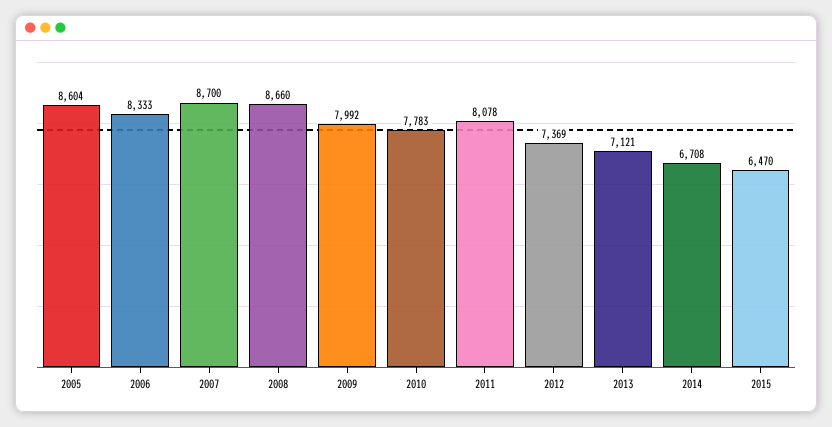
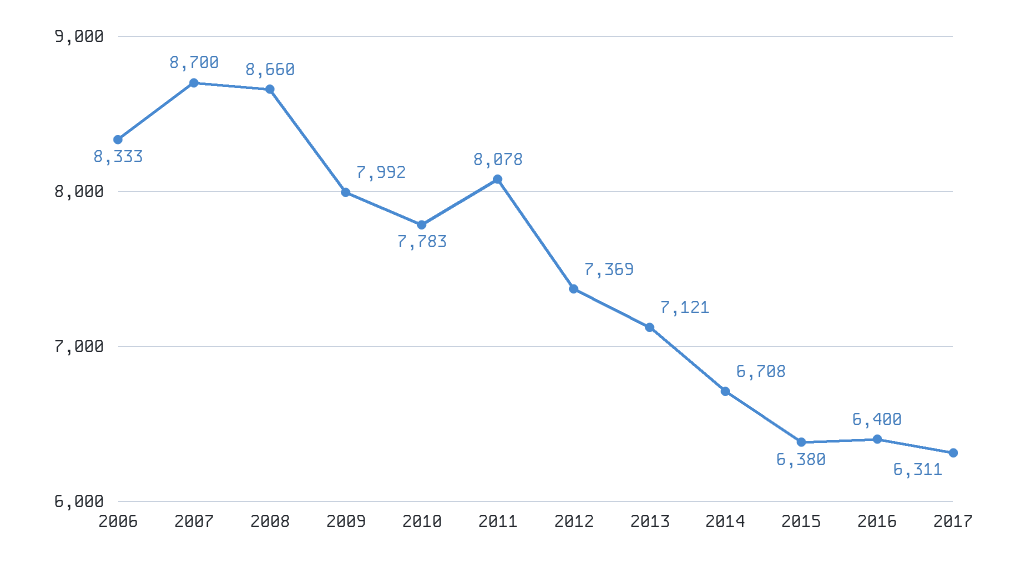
2005: 8604 -> none
2015: 6470 -> 6380
2016: none -> 6400
2017: none -> 6311

